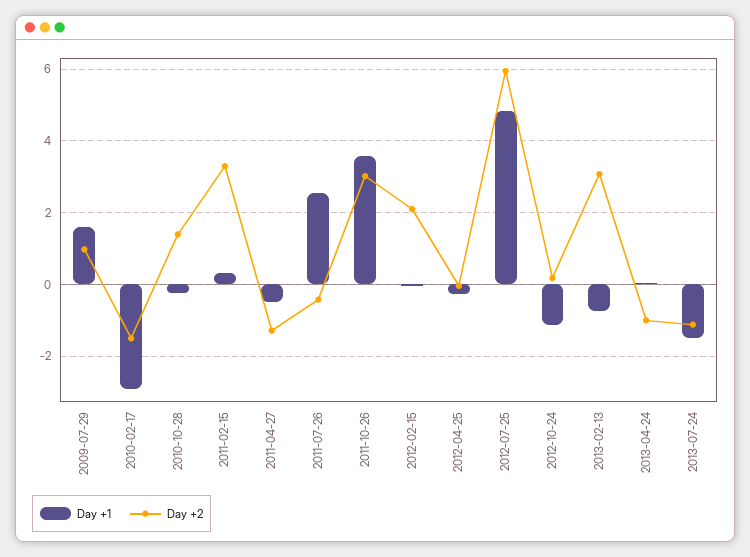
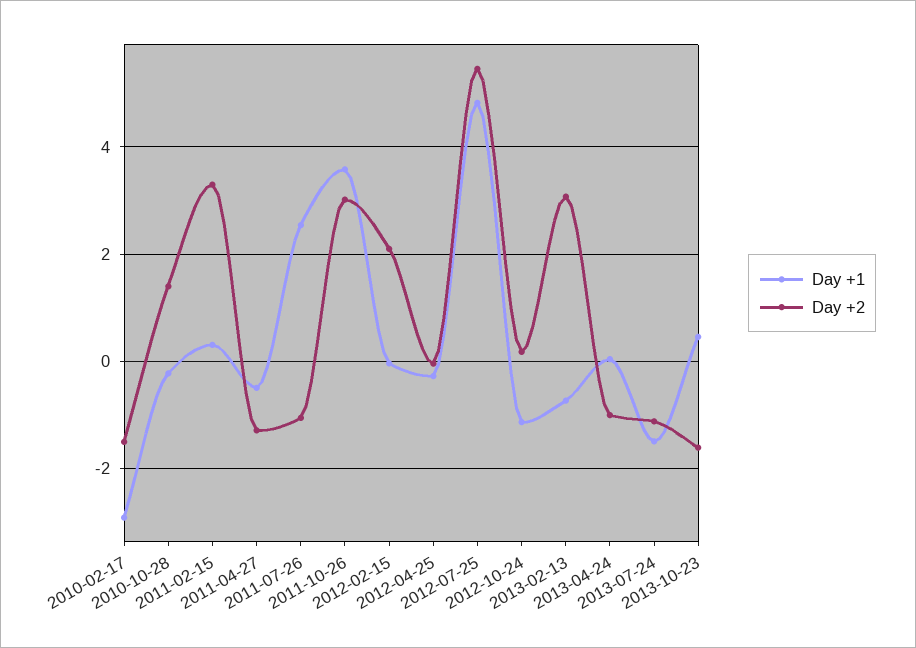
Day +1, 2009-07-29: 1.6 -> none
Day +2, 2009-07-29: 1 -> none
Day +2, 2011-07-26: -0.4 -> -1
Day +2, 2012-07-25: 6 -> 5.4
Day +1, 2013-10-23: none -> 0.4
Day +2, 2013-10-23: none -> -1.6

